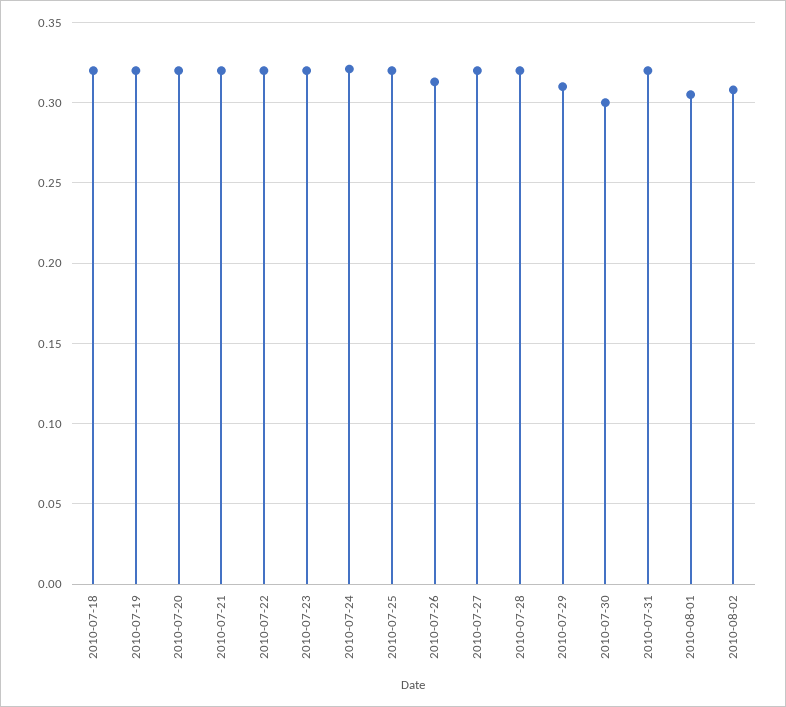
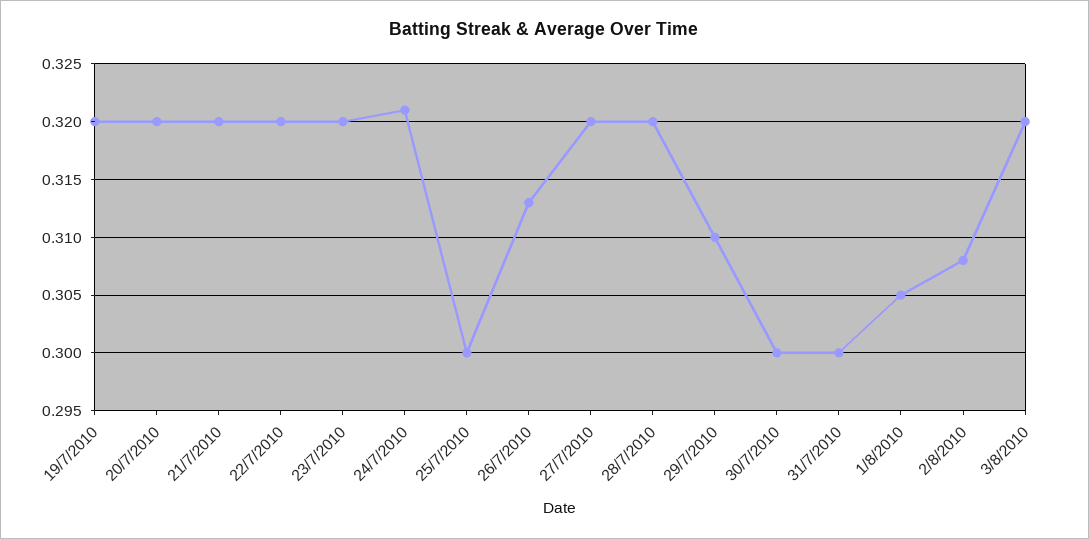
2010-07-18: 0.32 -> none
2010-07-25: 0.32 -> 0.3
2010-07-31: 0.32 -> 0.3
3/8/2010: none -> 0.32

